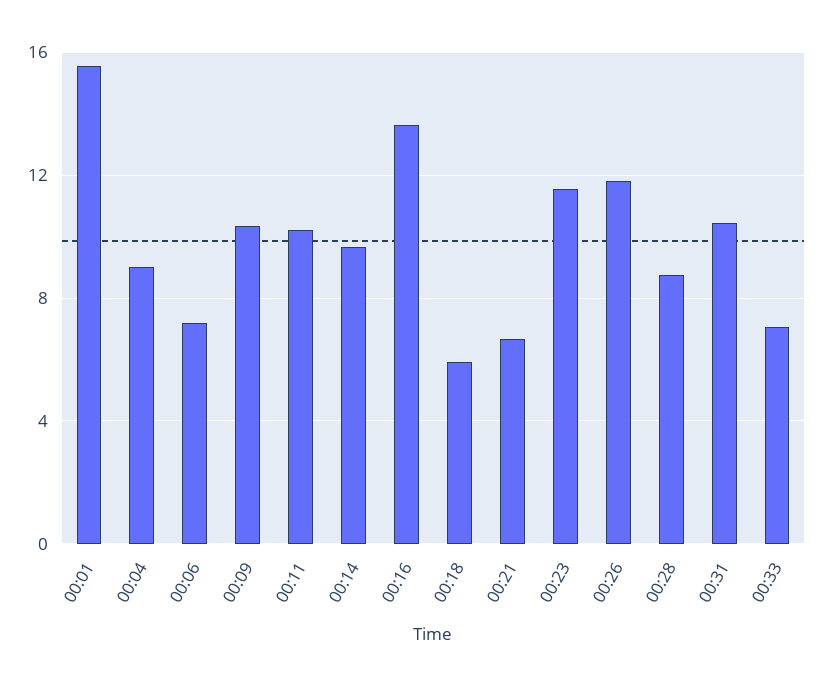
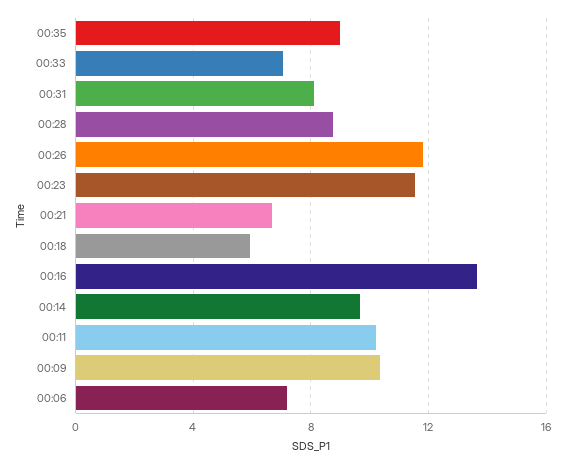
00:01: 15.5 -> none
00:04: 9 -> none
00:31: 10.5 -> 8
00:35: none -> 9

